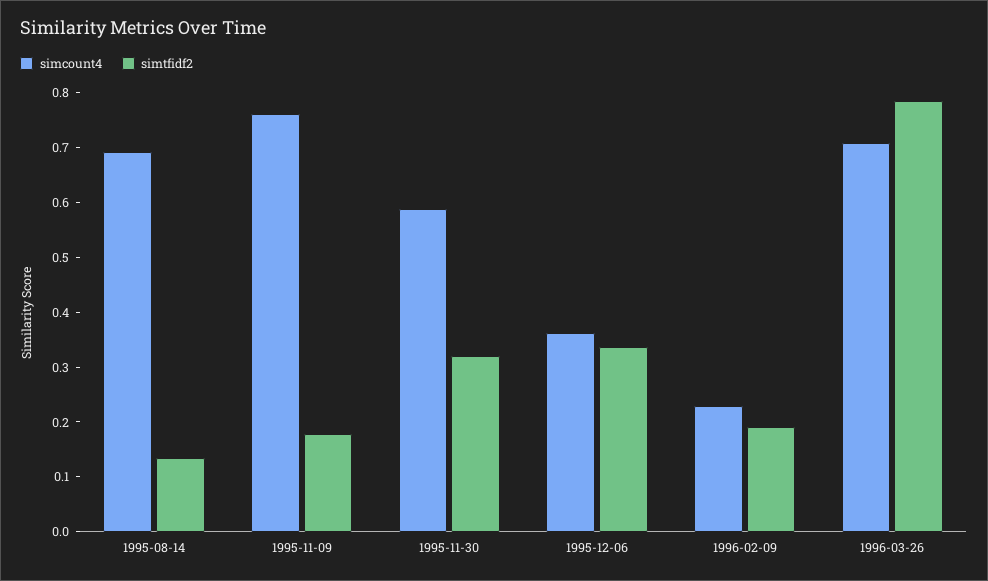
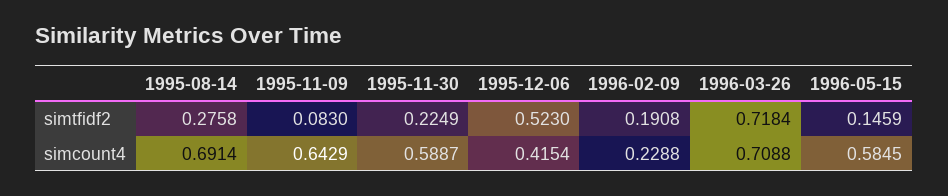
simtfidf2, 1995-08-14: 0.14 -> 0.2758
simcount4, 1995-11-09: 0.76 -> 0.6429
simtfidf2, 1995-11-09: 0.18 -> 0.083
simtfidf2, 1995-11-30: 0.32 -> 0.2249
simcount4, 1995-12-06: 0.36 -> 0.4154
simtfidf2, 1995-12-06: 0.34 -> 0.523
simtfidf2, 1996-03-26: 0.78 -> 0.7184
simtfidf2, 1996-05-15: none -> 0.1459
simcount4, 1996-05-15: none -> 0.5845

